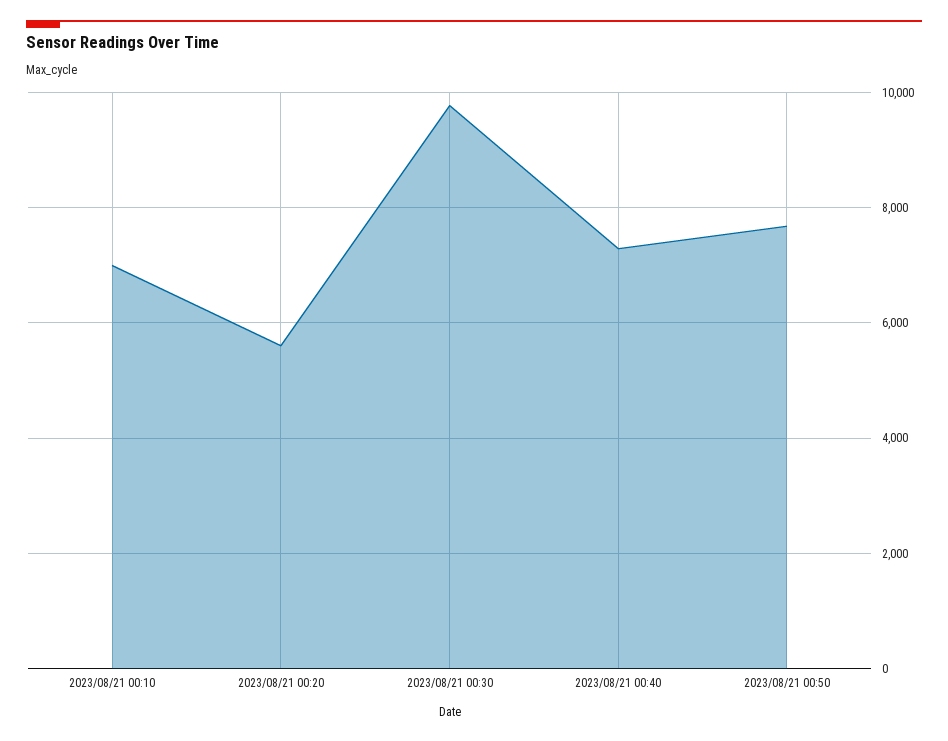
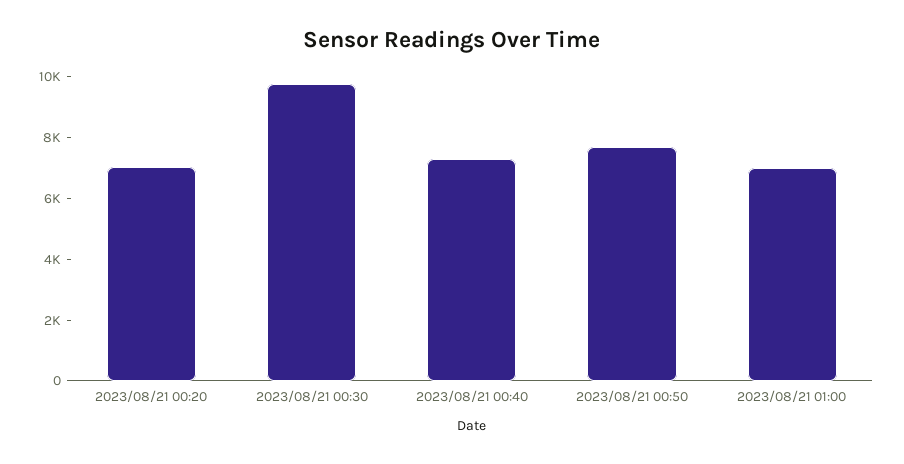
2023/08/21 00:10: 7000 -> none
2023/08/21 00:20: 5600 -> 7000
2023/08/21 01:00: none -> 7000

